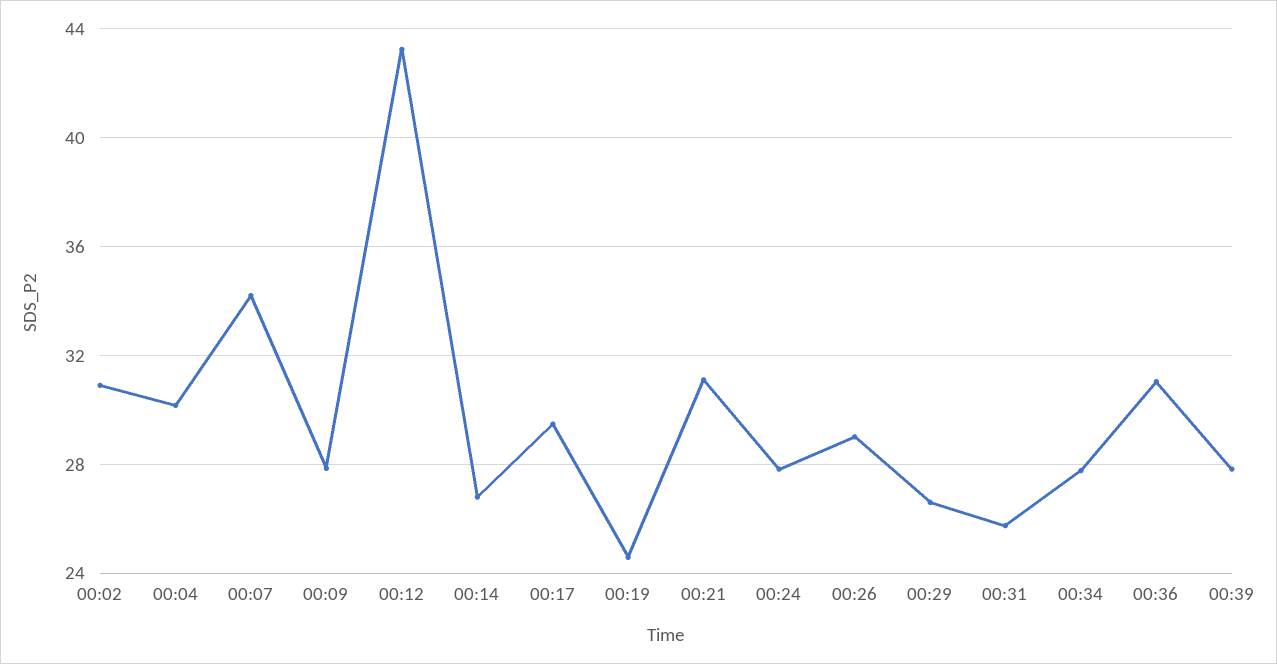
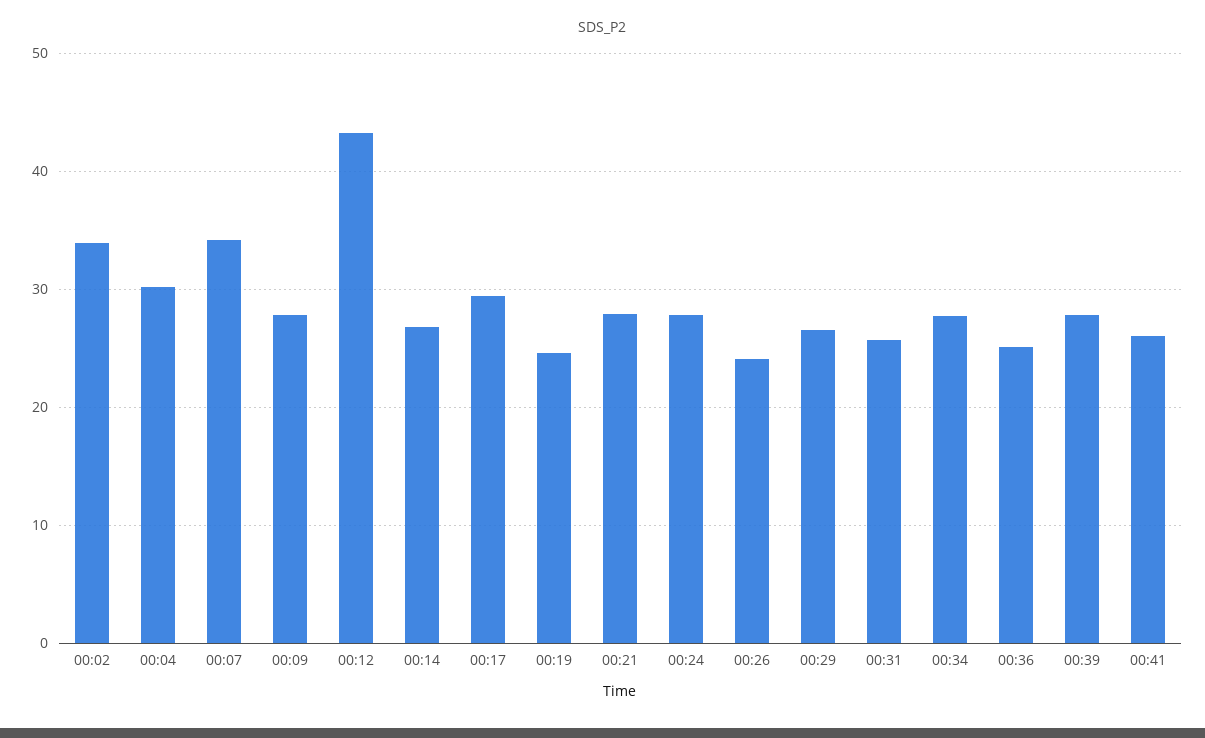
00:02: 31 -> 34
00:21: 31 -> 28
00:26: 29 -> 24
00:36: 31 -> 25
00:41: none -> 26

